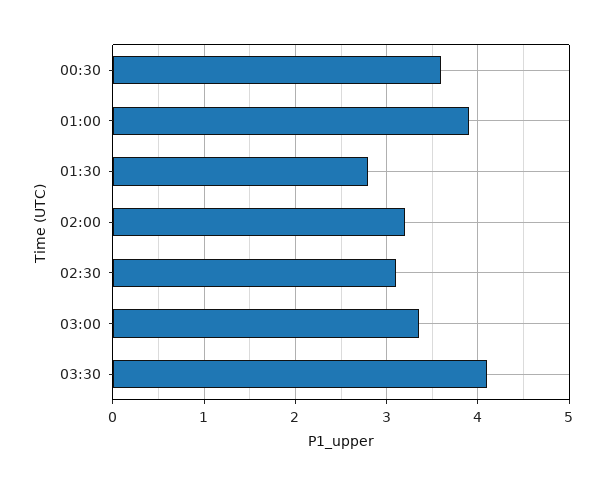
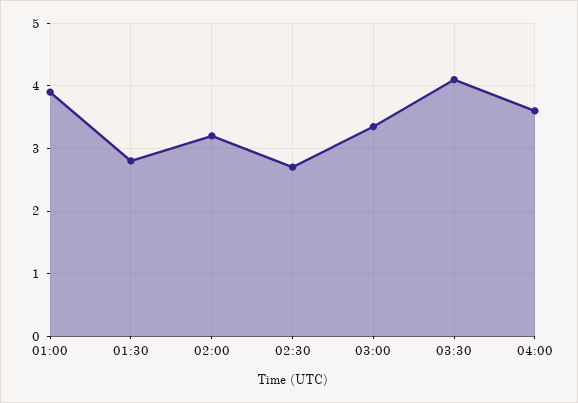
00:30: 3.6 -> none
02:30: 3.1 -> 2.7
04:00: none -> 3.6

